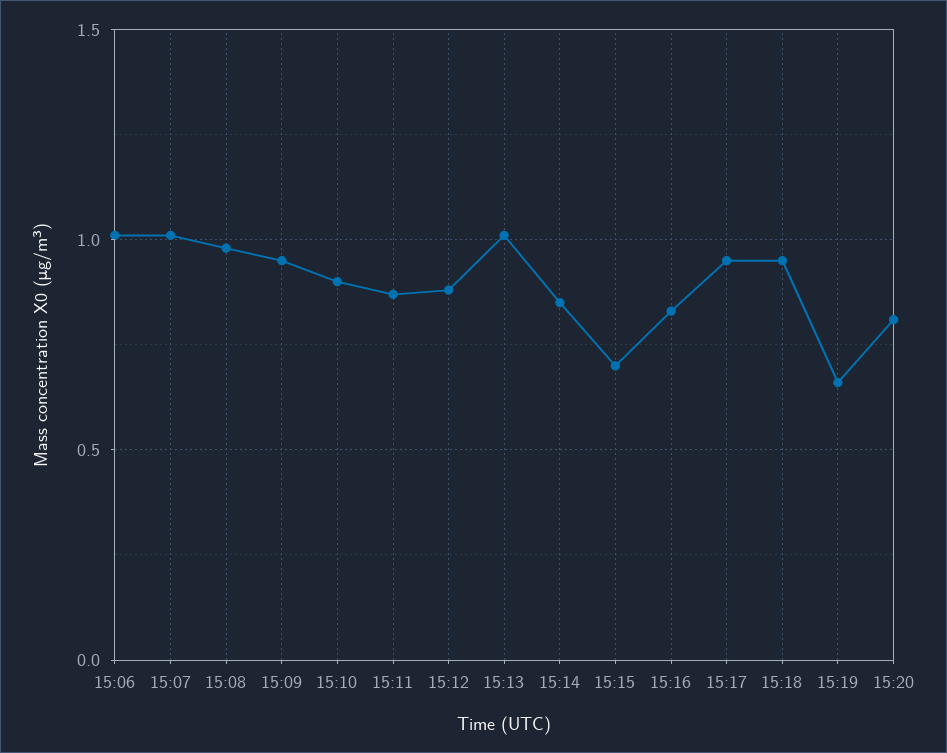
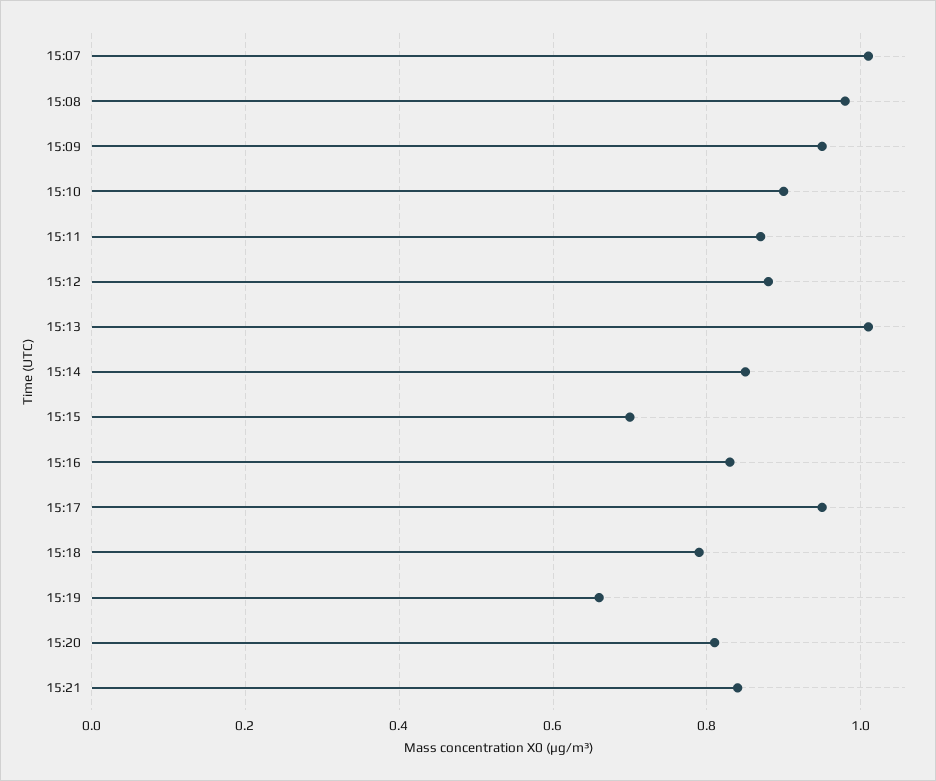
15:06: 1 -> none
15:18: 0.95 -> 0.8
15:21: none -> 0.85

